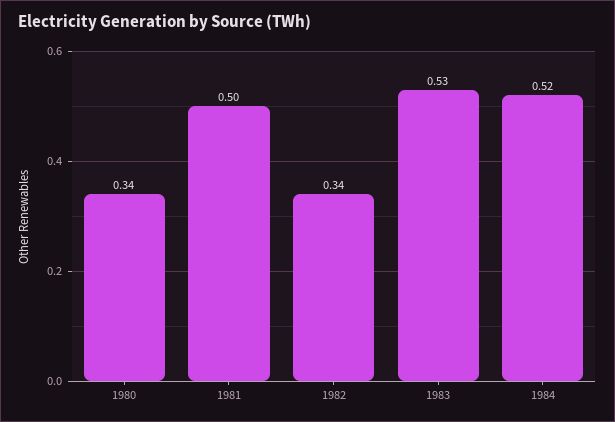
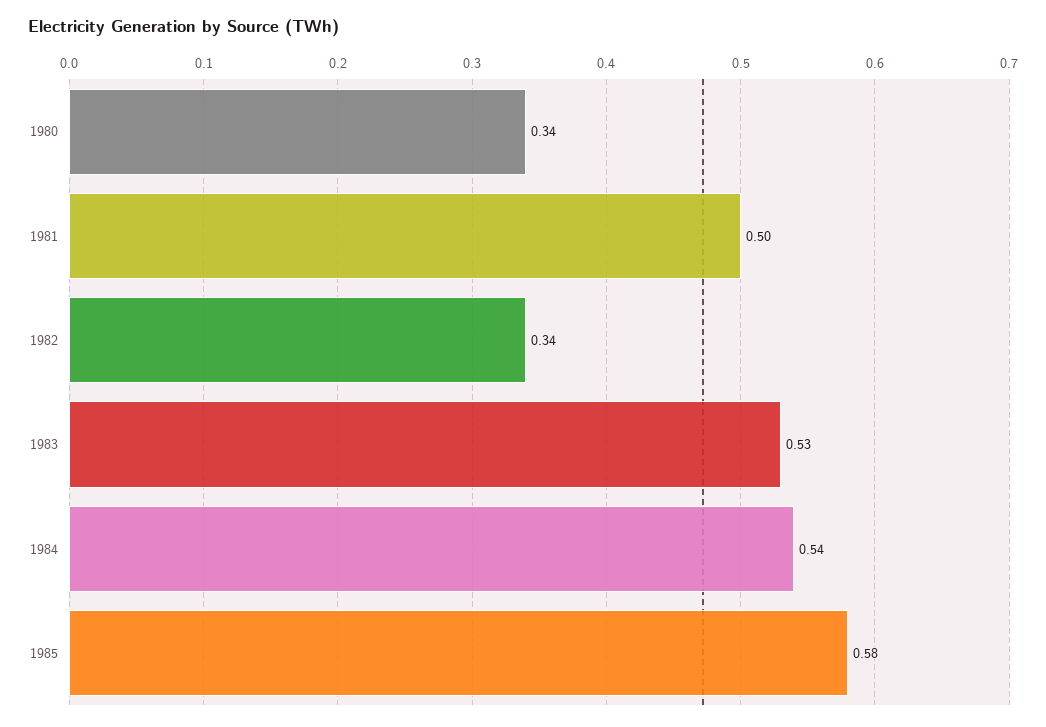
1984: 0.52 -> 0.54
1985: none -> 0.58

